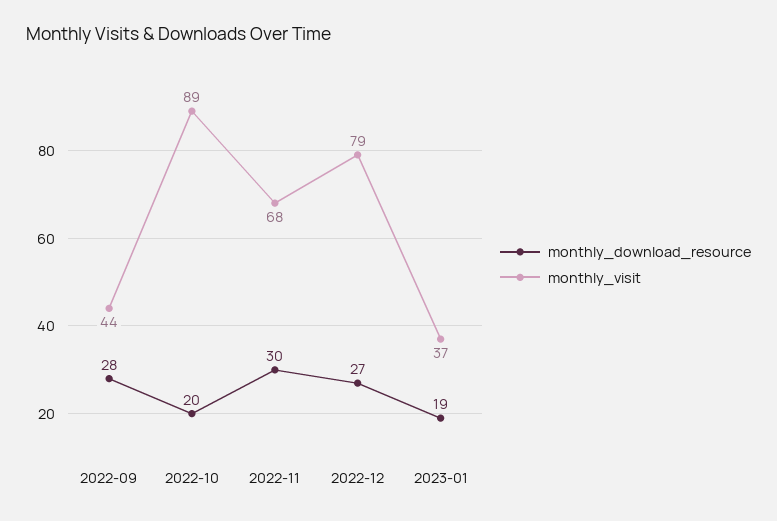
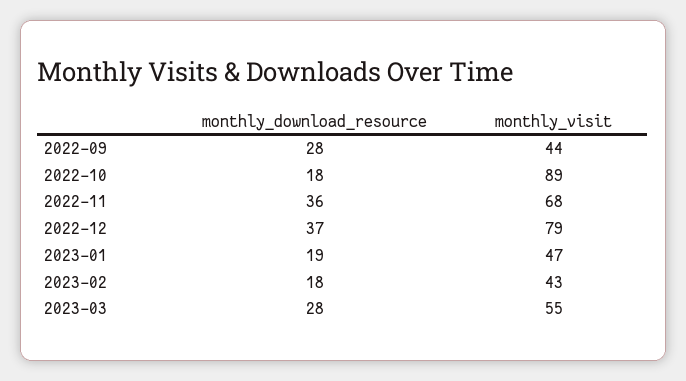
monthly_download_resource, 2022-10: 20 -> 18
monthly_download_resource, 2022-11: 30 -> 36
monthly_download_resource, 2022-12: 27 -> 37
monthly_visit, 2023-01: 37 -> 47
monthly_download_resource, 2023-02: none -> 18
monthly_visit, 2023-02: none -> 43
monthly_download_resource, 2023-03: none -> 28
monthly_visit, 2023-03: none -> 55

